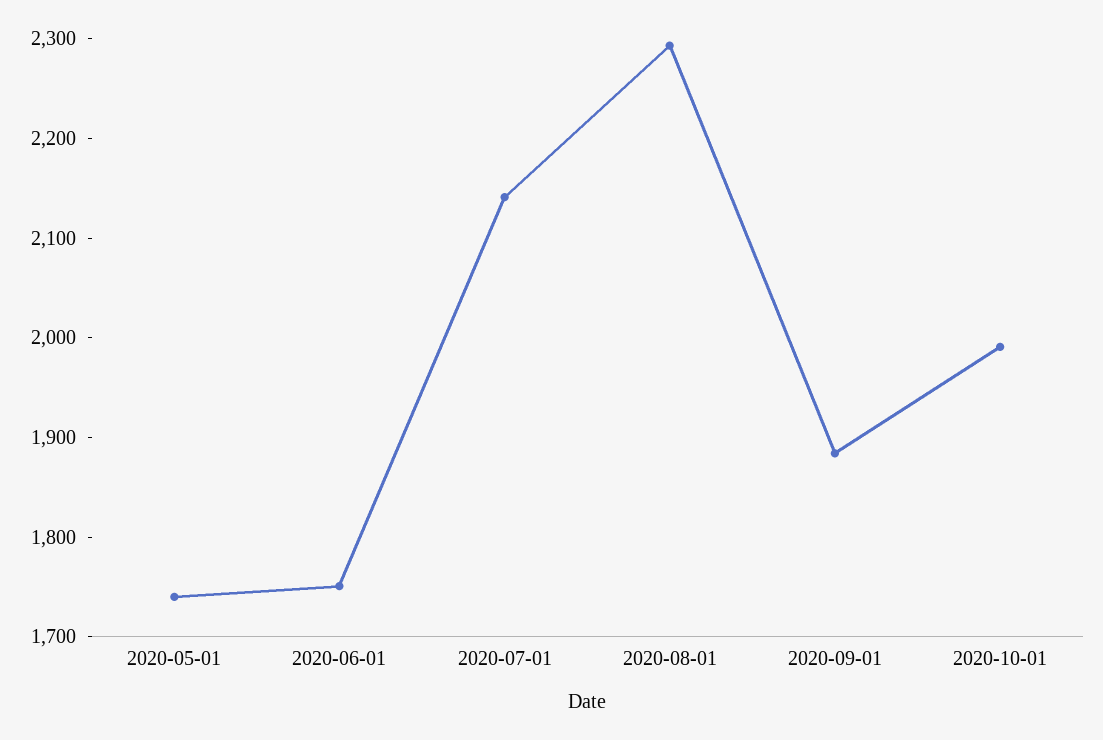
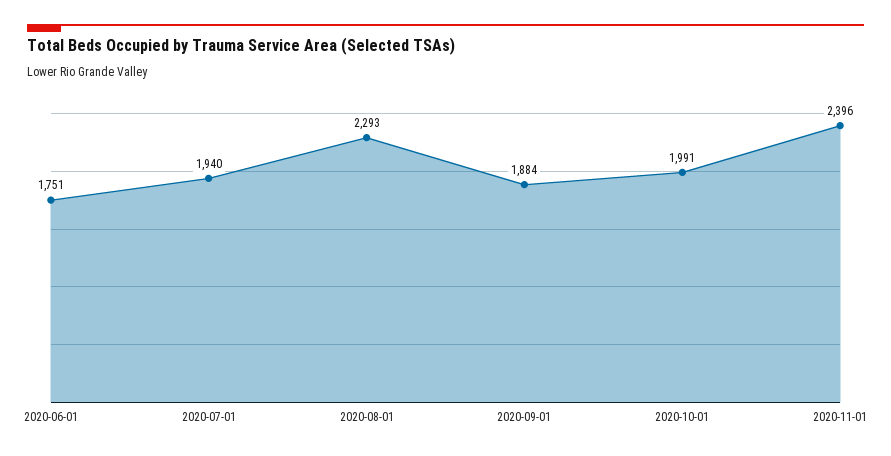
2020-05-01: 1740 -> none
2020-07-01: 2140 -> 1940
2020-11-01: none -> 2396

